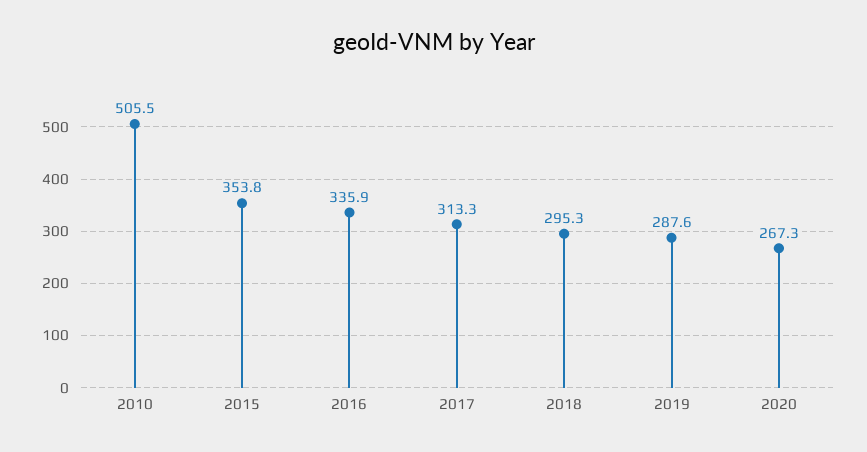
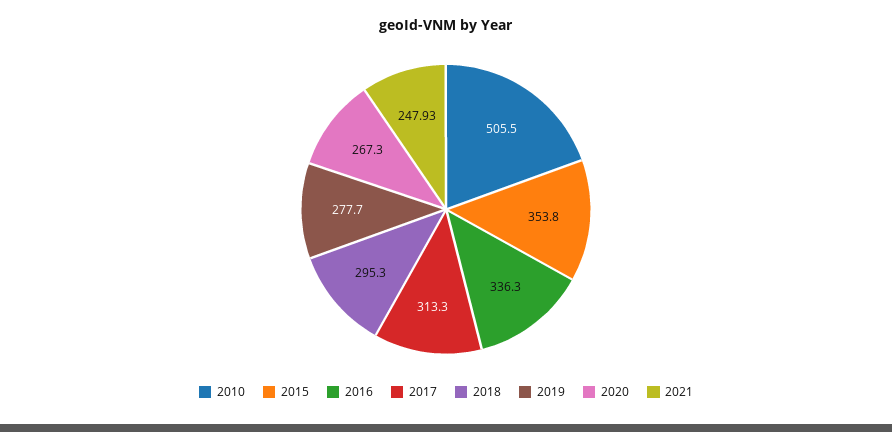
2016: 335.9 -> 336.3
2019: 287.6 -> 277.7
2021: none -> 247.93

